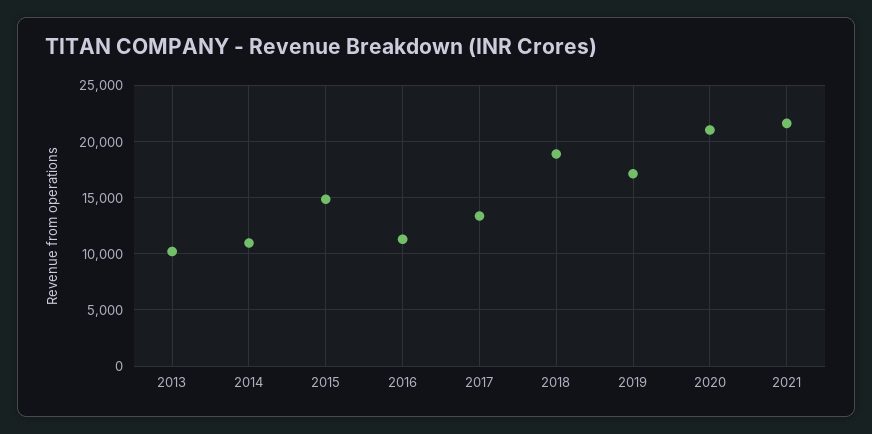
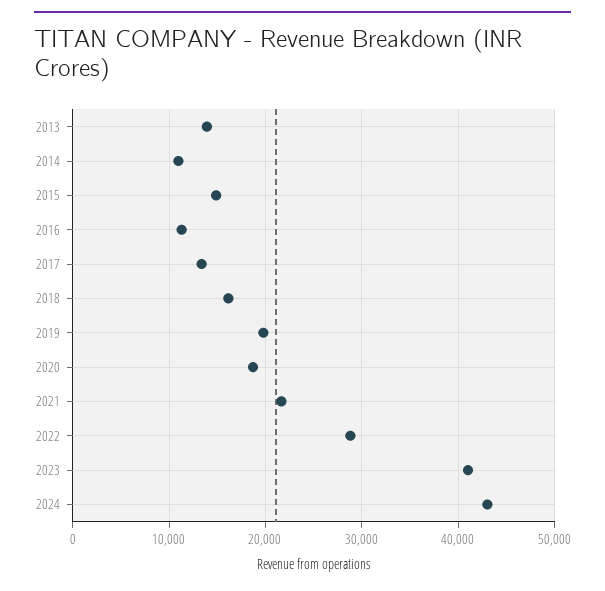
2013: 10000 -> 14000
2018: 19000 -> 16000
2019: 17000 -> 20000
2020: 21000 -> 19000
2022: none -> 29000
2023: none -> 41000
2024: none -> 43000

